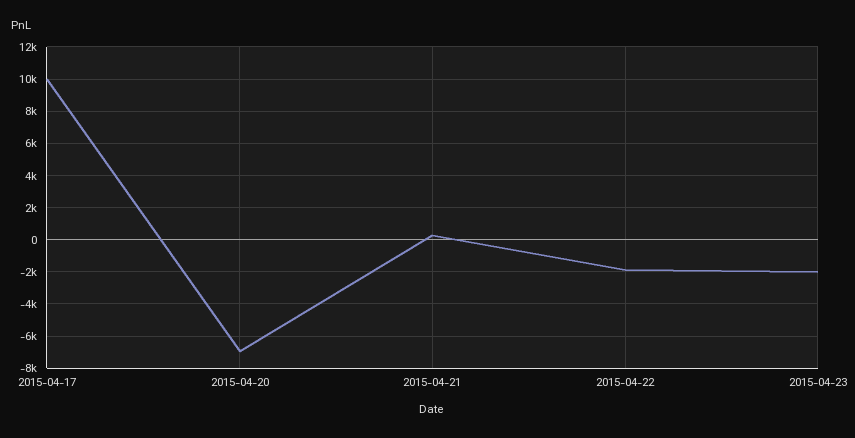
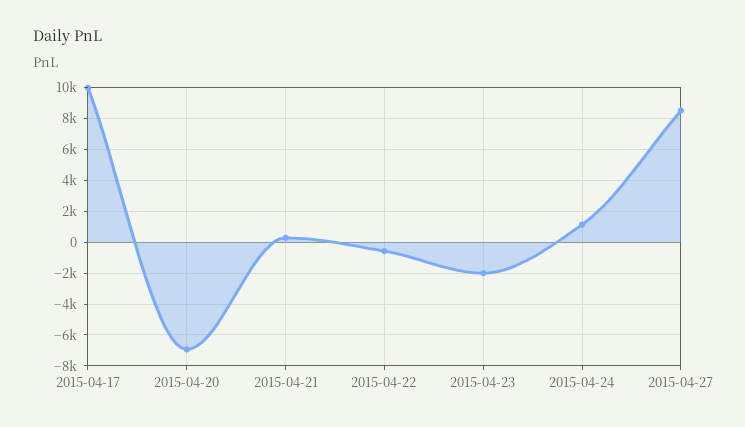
2015-04-22: -2000 -> -500
2015-04-24: none -> 1000
2015-04-27: none -> 8500

